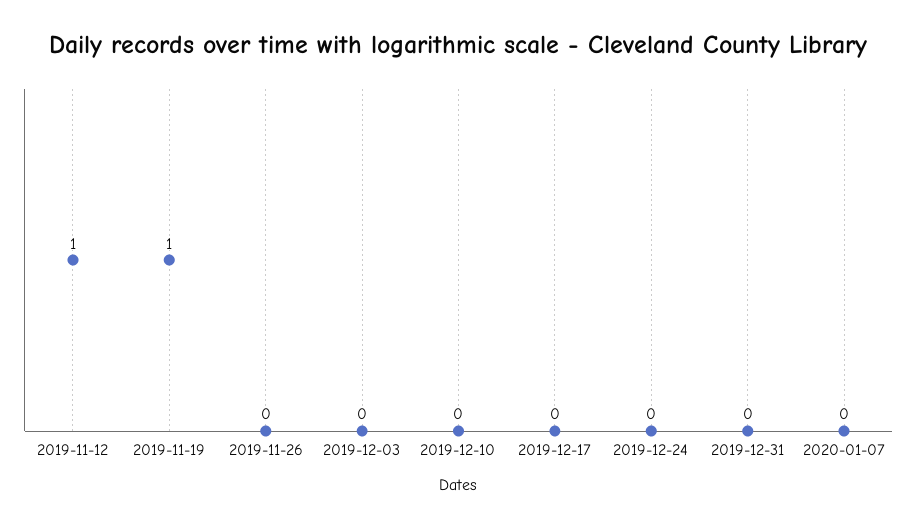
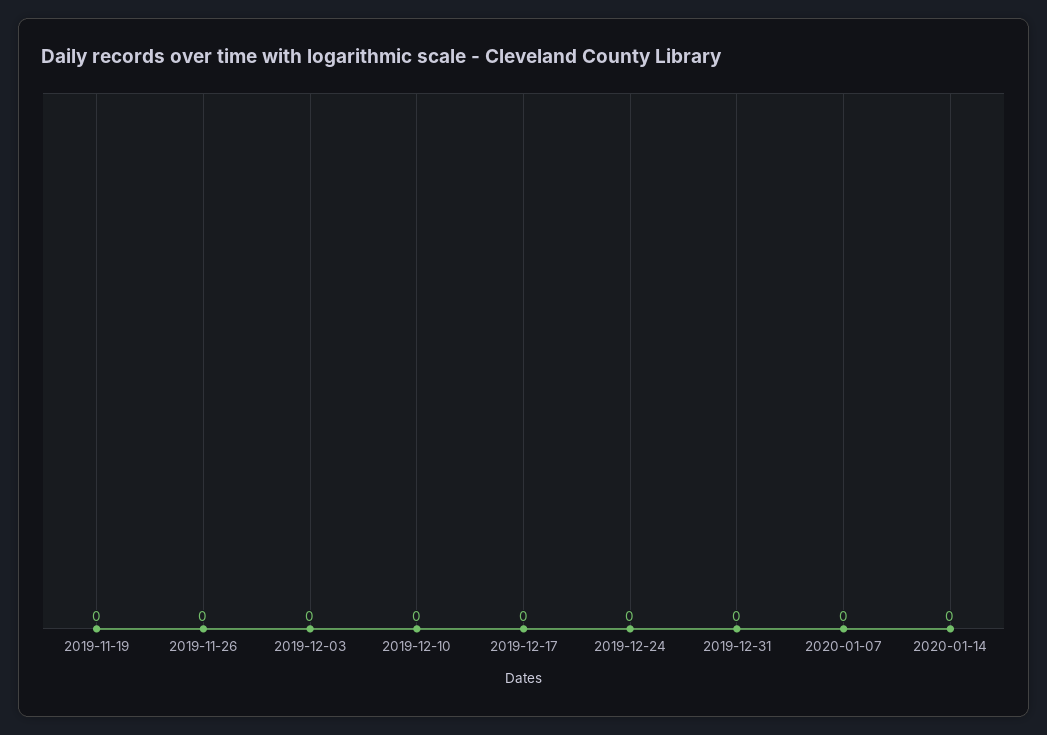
2019-11-12: 1 -> none
2019-11-19: 1 -> 0
2020-01-14: none -> 0

